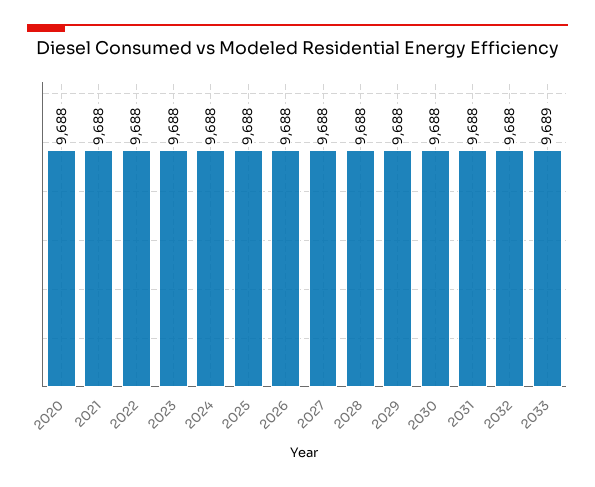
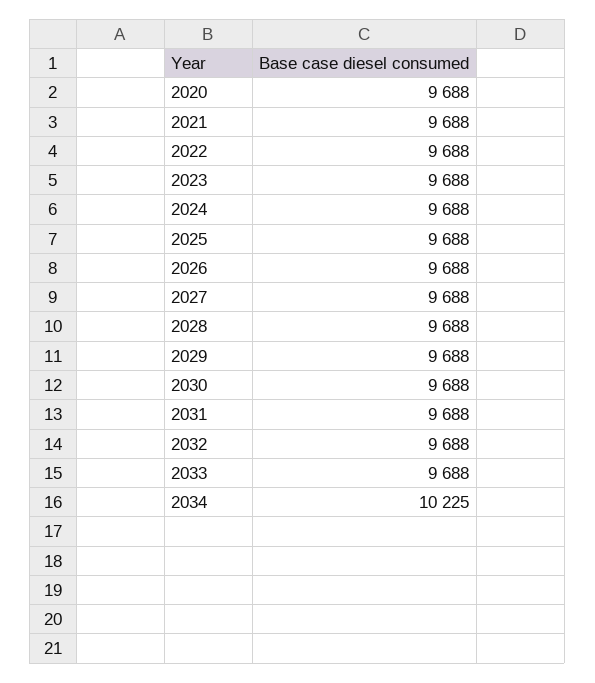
2033: 9689 -> 9688
2034: none -> 10225

